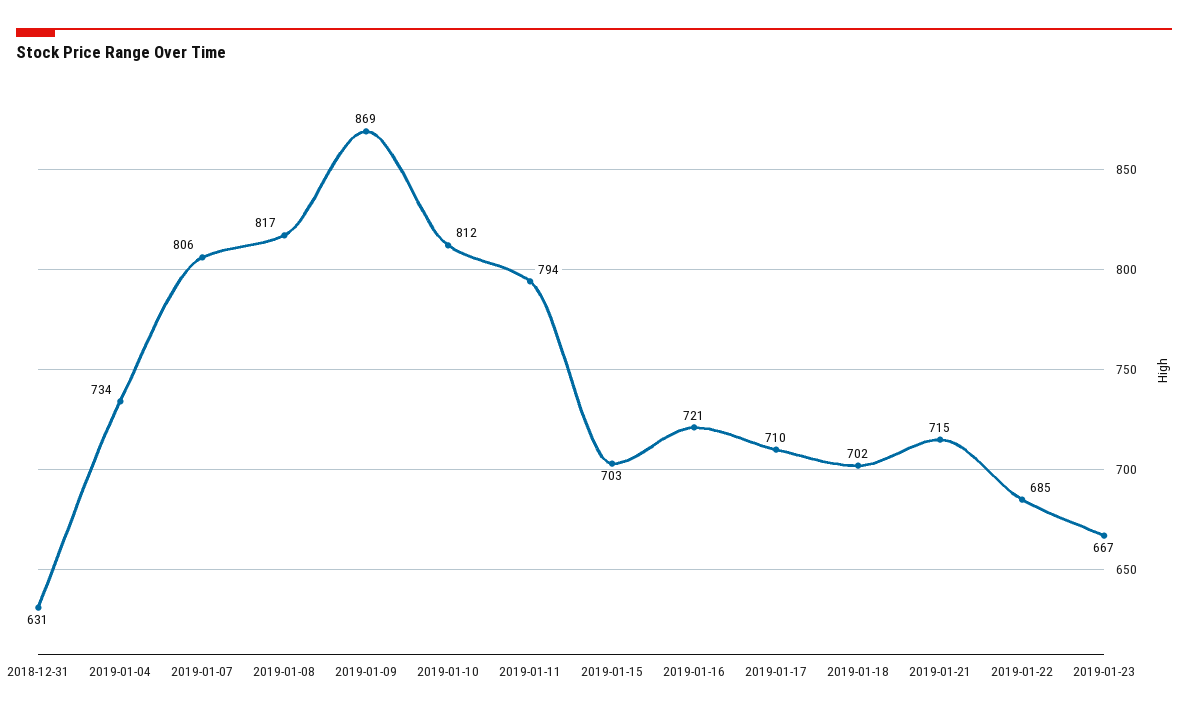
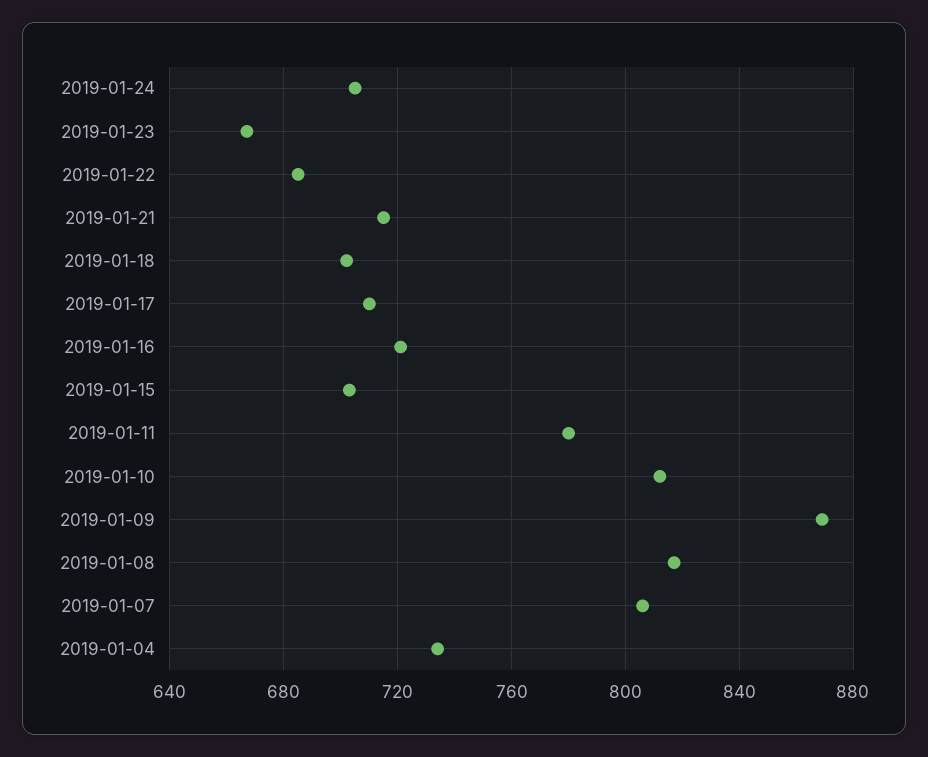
2018-12-31: 631 -> none
2019-01-11: 794 -> 780
2019-01-24: none -> 705

